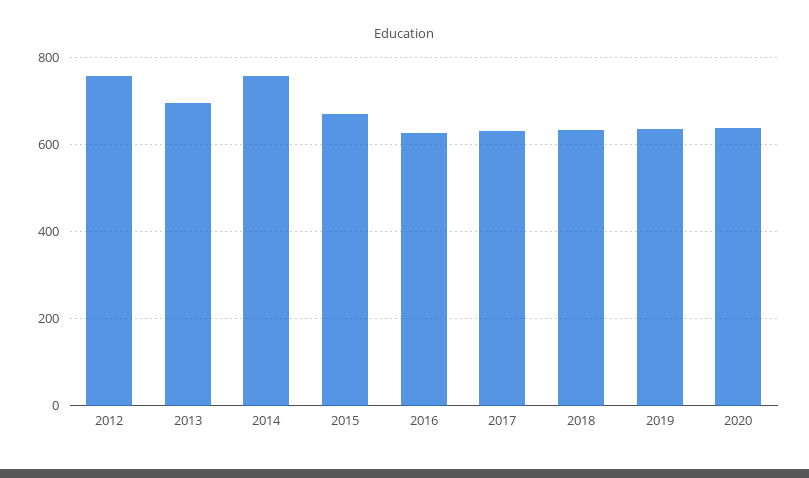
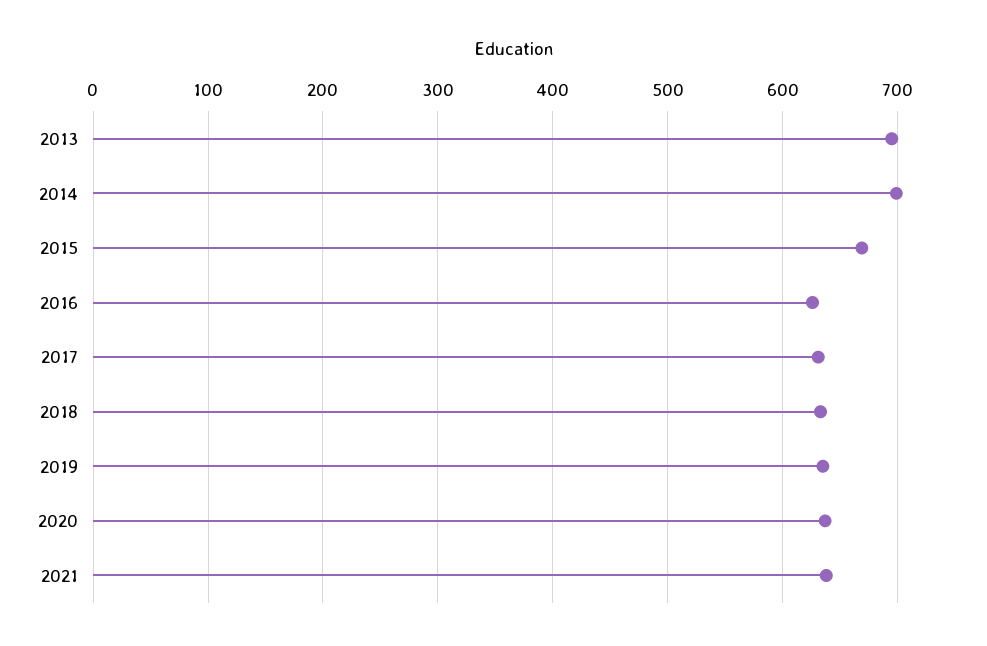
2012: 760 -> none
2014: 760 -> 700
2021: none -> 640

